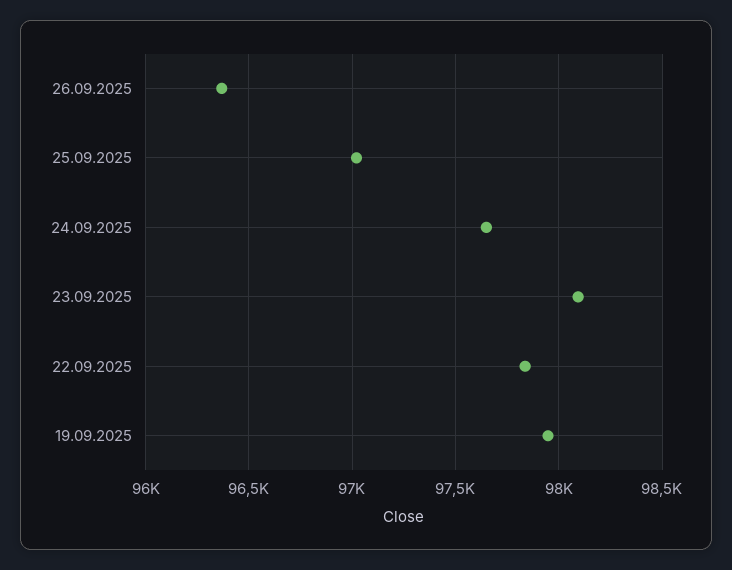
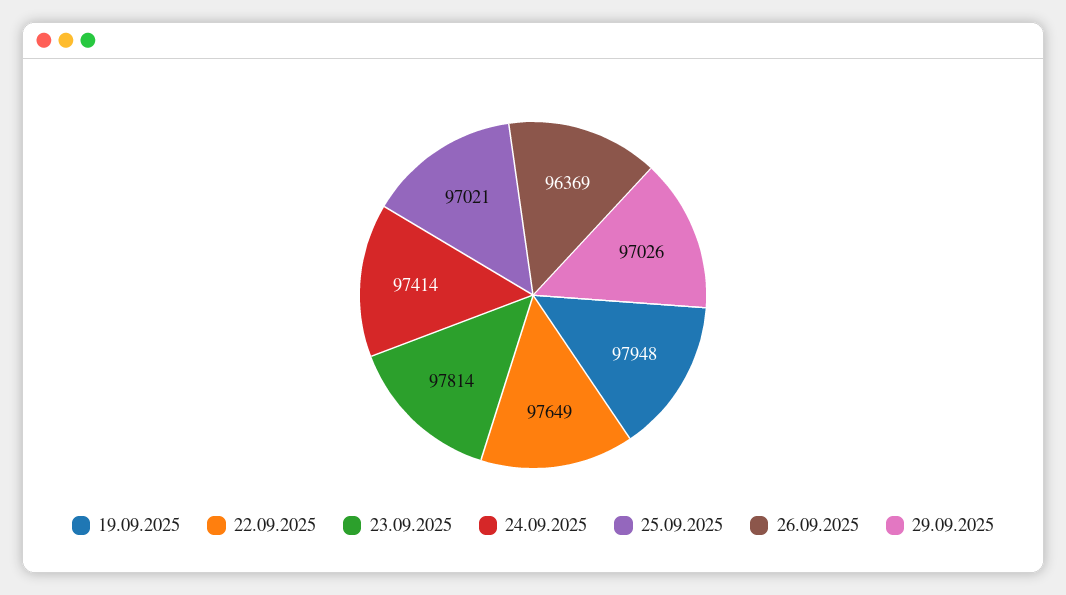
24.09.2025: 97650 -> 97414
23.09.2025: 98100 -> 97814
22.09.2025: 97850 -> 97649
29.09.2025: none -> 97026

